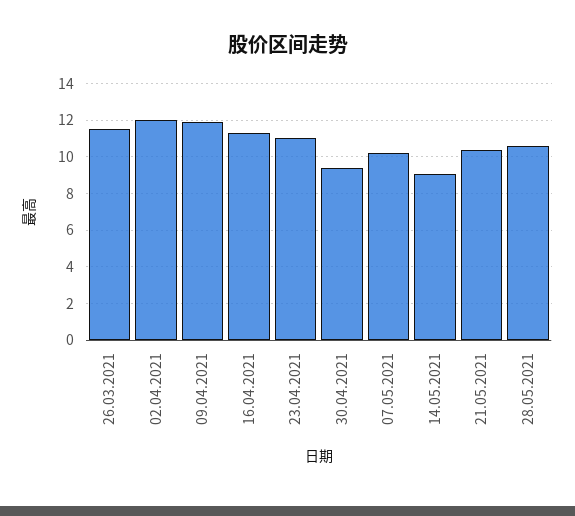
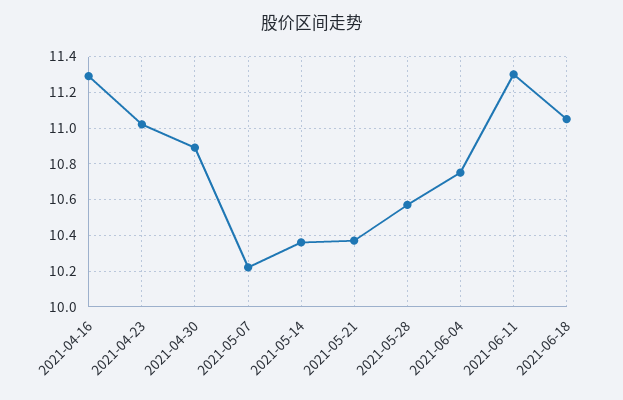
26.03.2021: 11.5 -> none
02.04.2021: 12 -> none
09.04.2021: 12 -> none
30.04.2021: 9.5 -> 10.9
14.05.2021: 9 -> 10.35
2021-06-04: none -> 10.75
2021-06-11: none -> 11.3
2021-06-18: none -> 11.05

